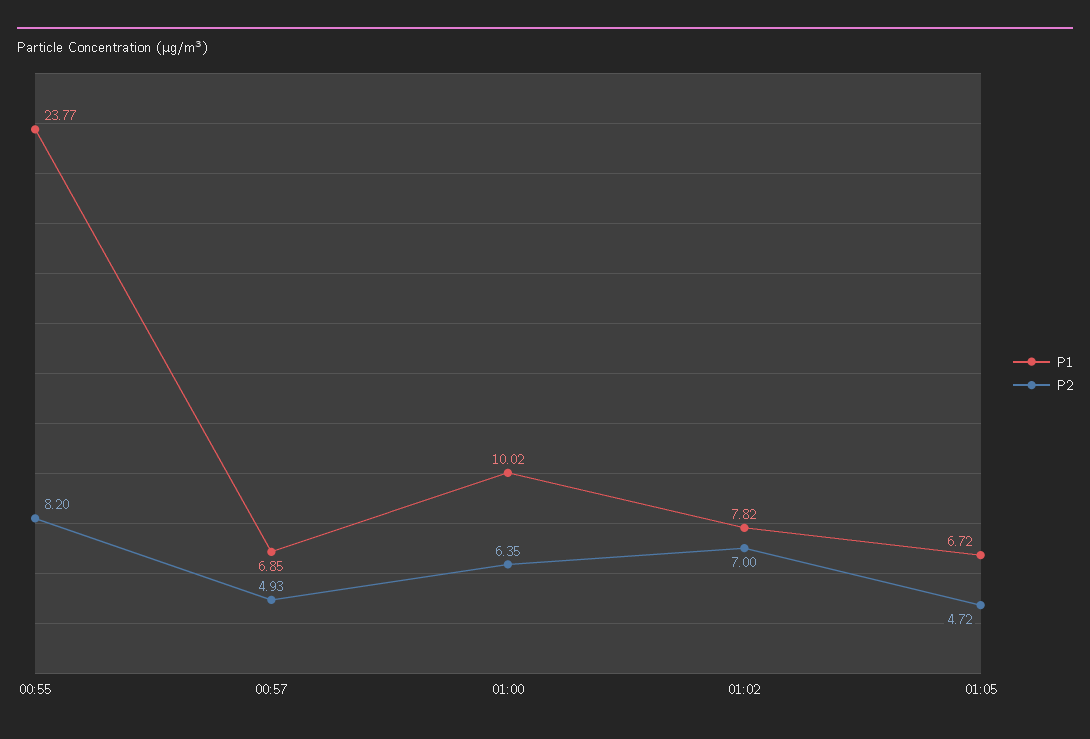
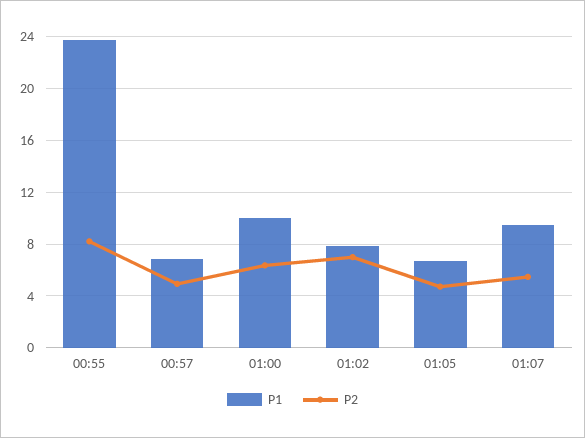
P1, 01:07: none -> 9.5
P2, 01:07: none -> 5.5

